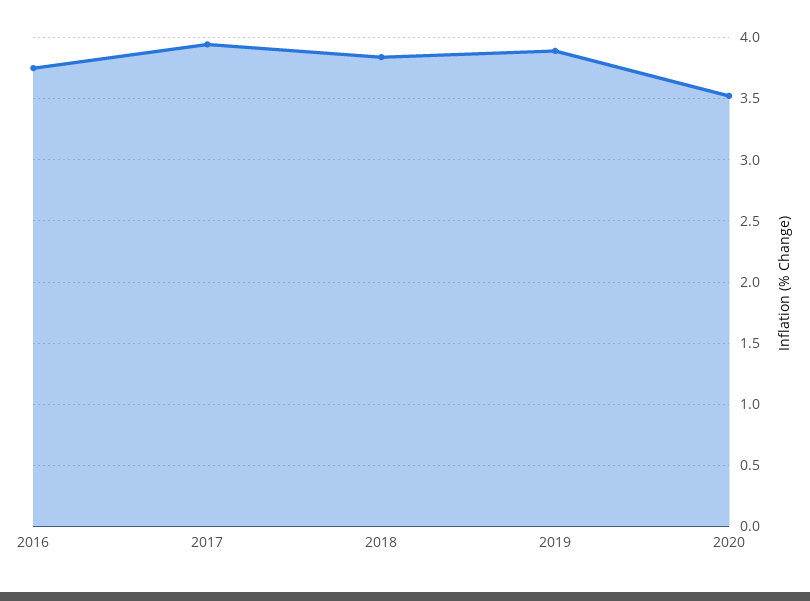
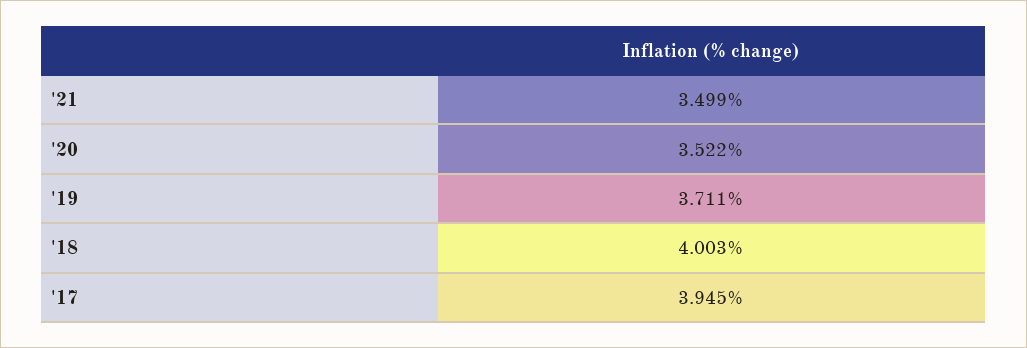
2016: 3.75 -> none
2018: 3.85 -> 4.003
2019: 3.9 -> 3.711
'21: none -> 3.499

